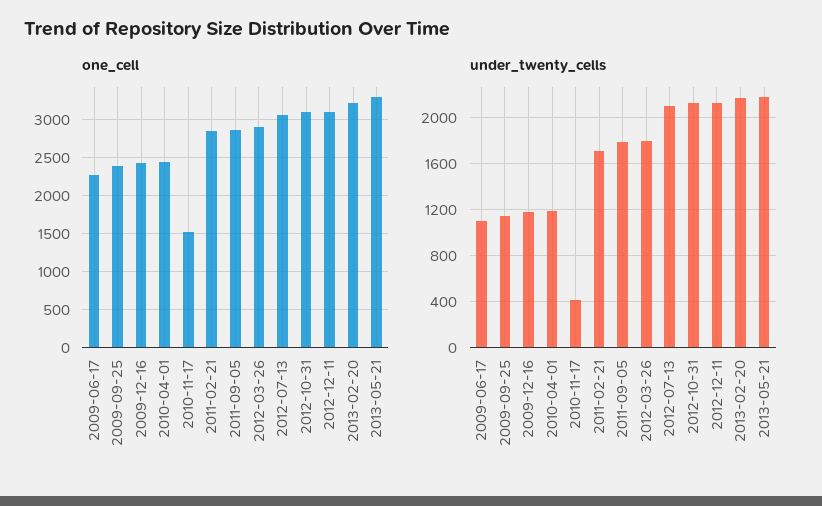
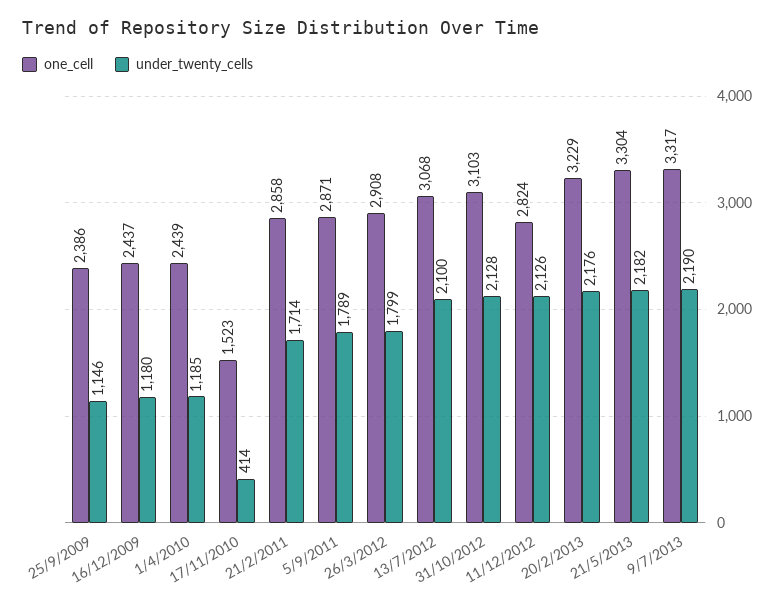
one_cell, 2009-06-17: 2300 -> none
one_cell, 2012-12-11: 3100 -> 2824
under_twenty_cells, 2009-06-17: 1100 -> none
one_cell, 9/7/2013: none -> 3317
under_twenty_cells, 9/7/2013: none -> 2190

